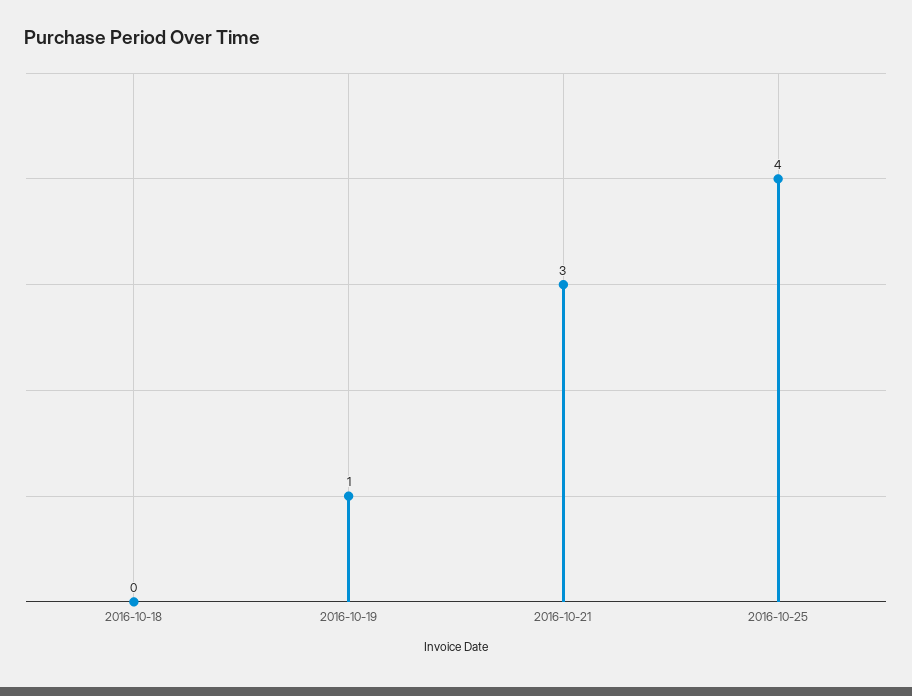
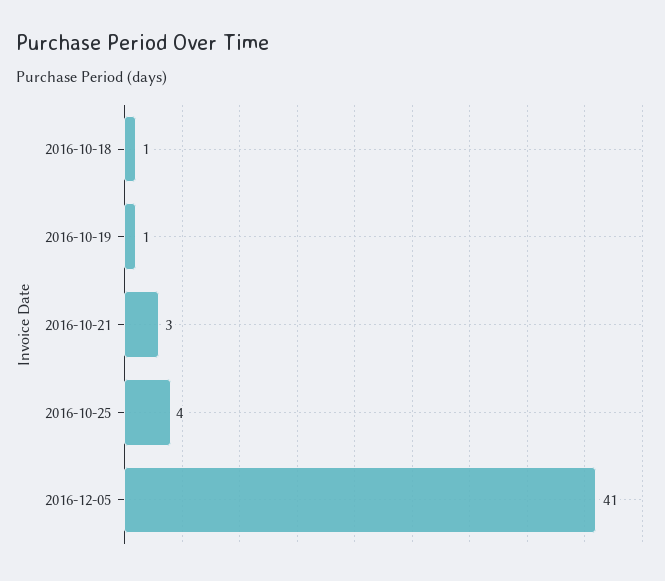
2016-10-18: 0 -> 1
2016-12-05: none -> 41

